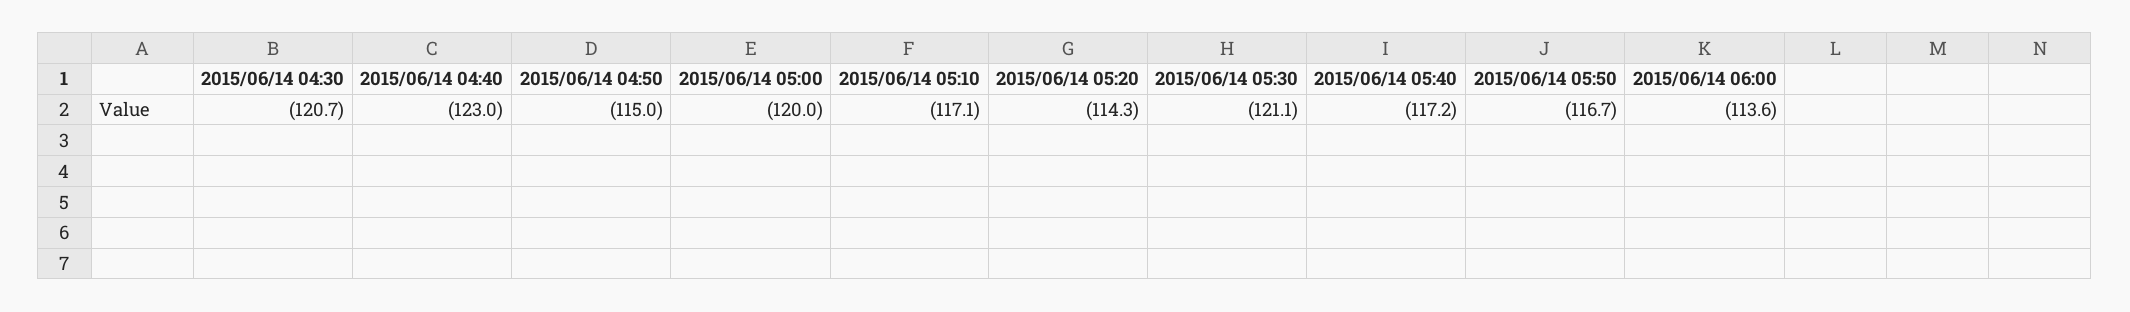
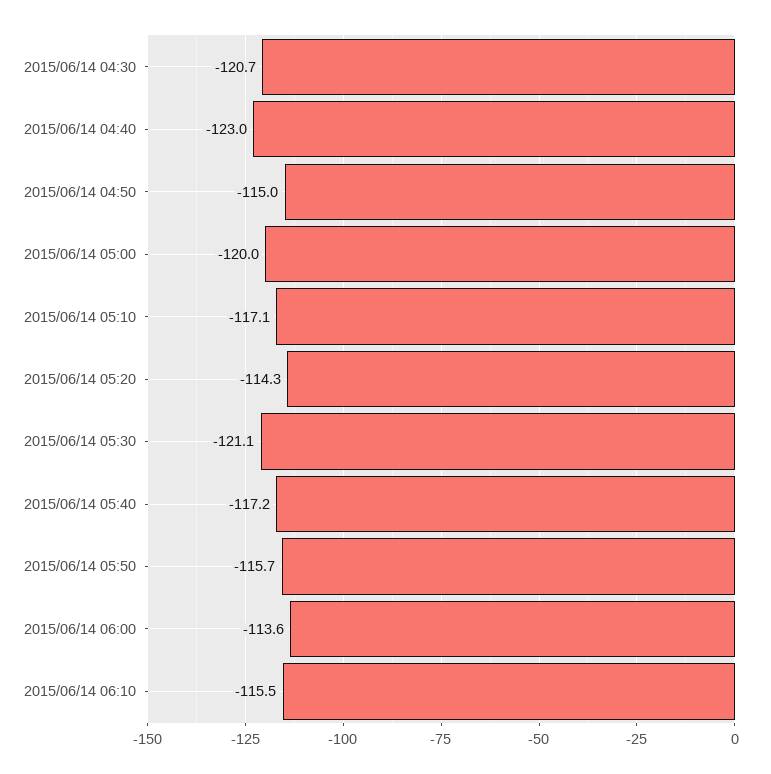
2015/06/14 05:50: -116.7 -> -115.7
2015/06/14 06:10: none -> -115.5

